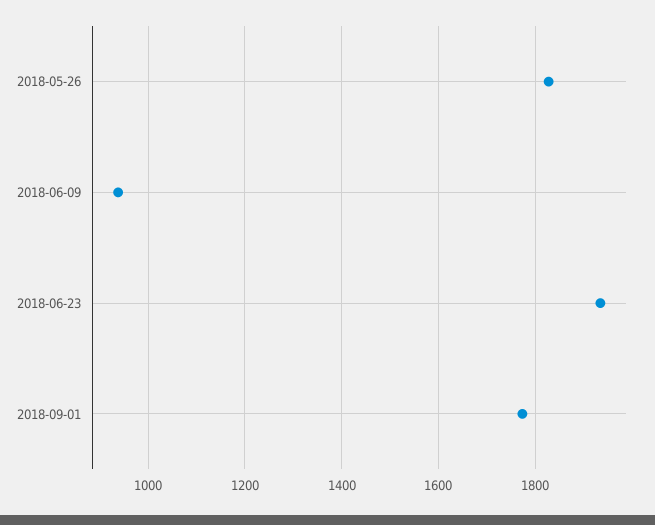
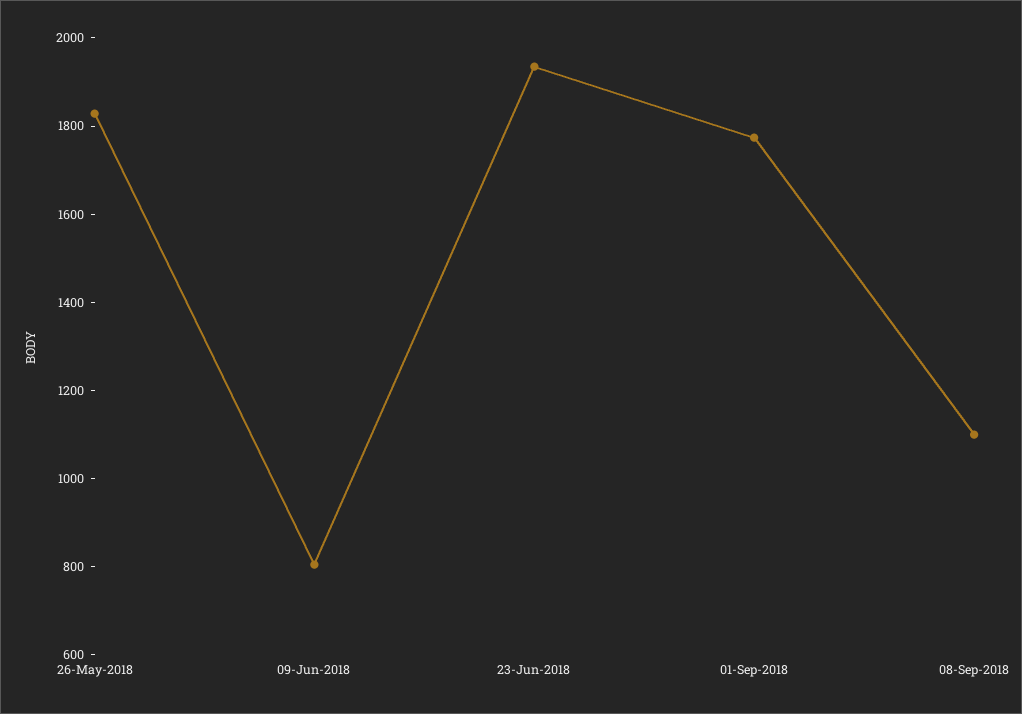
2018-06-09: 940 -> 800
08-Sep-2018: none -> 1100

